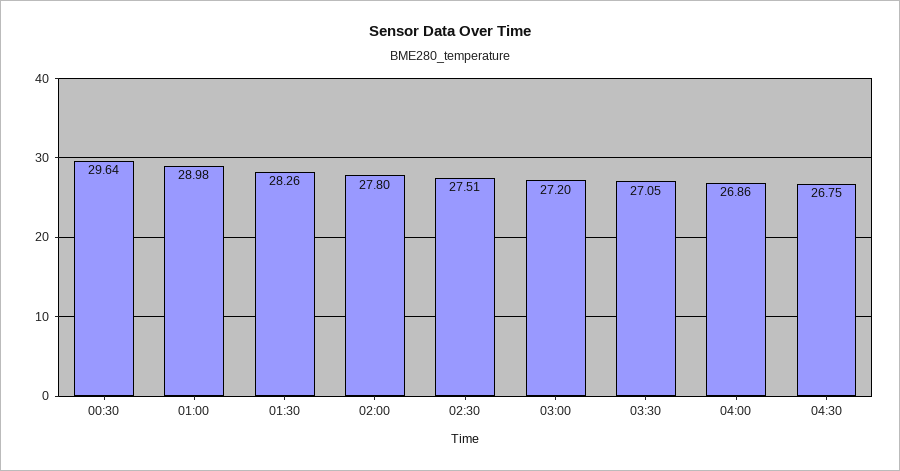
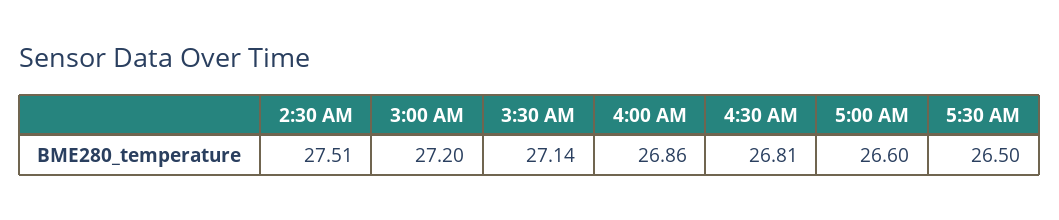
00:30: 29.64 -> none
01:00: 28.98 -> none
01:30: 28.26 -> none
02:00: 27.8 -> none
03:30: 27.05 -> 27.14
04:30: 26.75 -> 26.81
5:00 AM: none -> 26.6
5:30 AM: none -> 26.5

